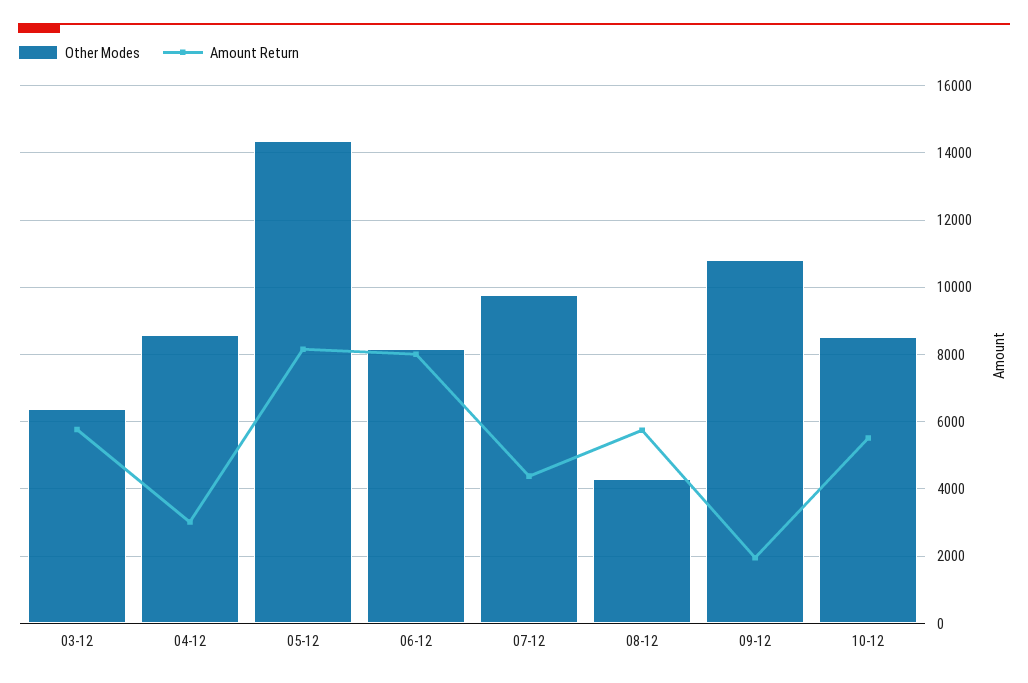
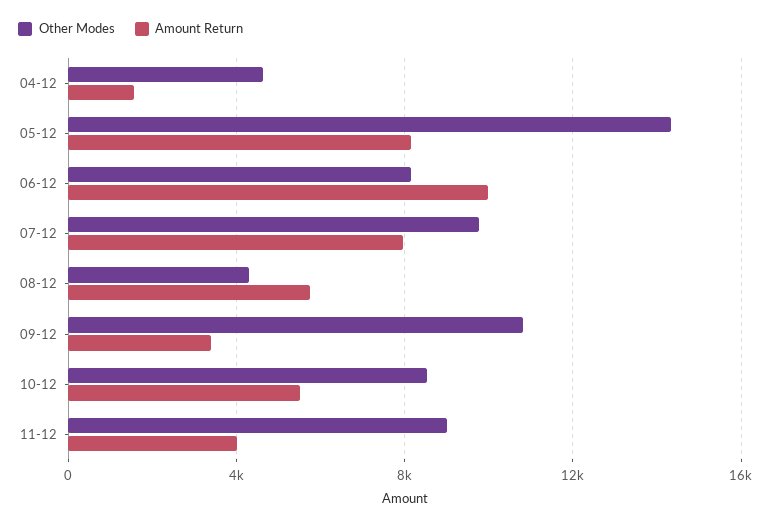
Other Modes, 03-12: 6400 -> none
Amount Return, 03-12: 5800 -> none
Other Modes, 04-12: 8600 -> 4500
Amount Return, 04-12: 3000 -> 1500
Amount Return, 06-12: 8000 -> 10000
Amount Return, 07-12: 4400 -> 8000
Amount Return, 09-12: 2000 -> 3500
Other Modes, 11-12: none -> 9000
Amount Return, 11-12: none -> 4000

